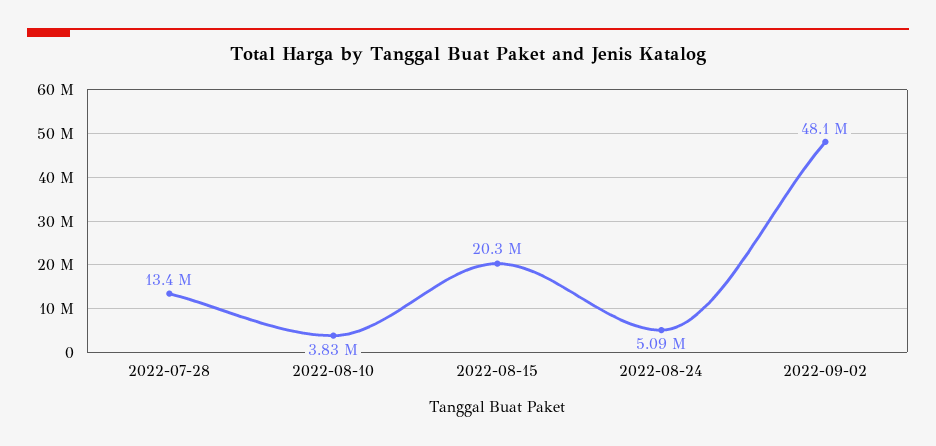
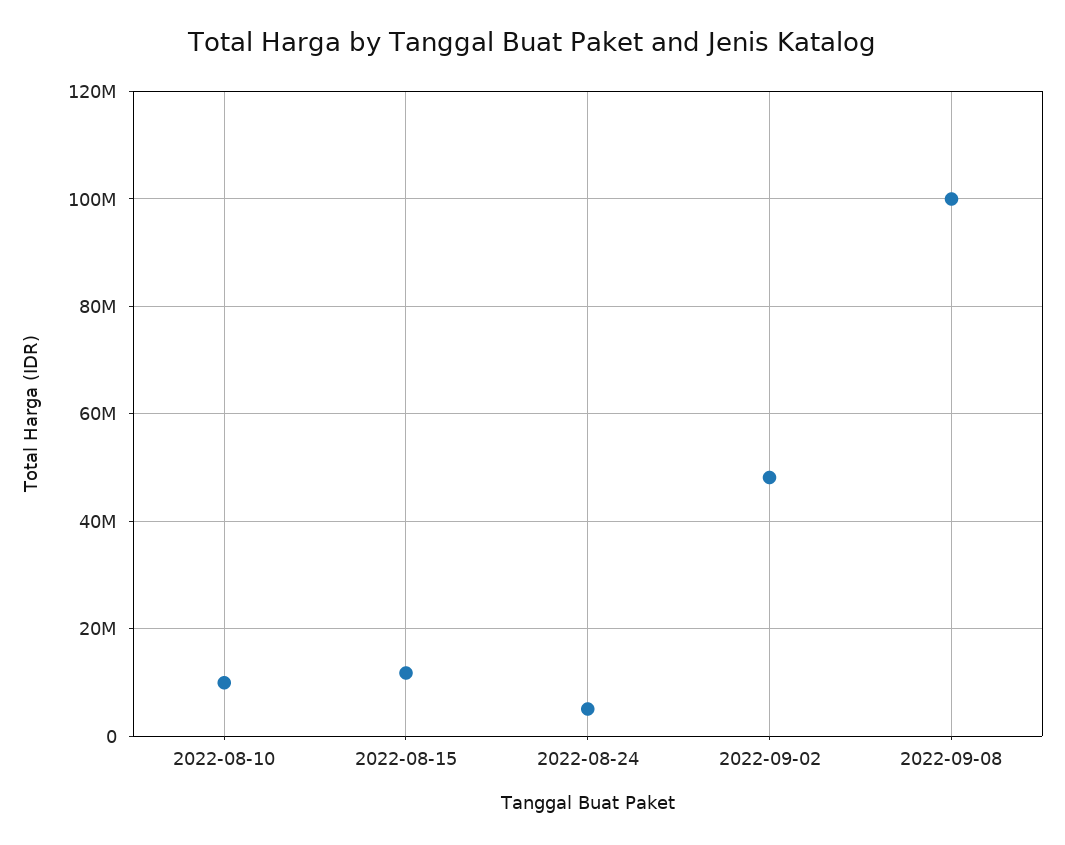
2022-07-28: 13400000 -> none
2022-08-10: 3830000 -> 10000000
2022-08-15: 20300000 -> 12000000
2022-09-08: none -> 100000000

